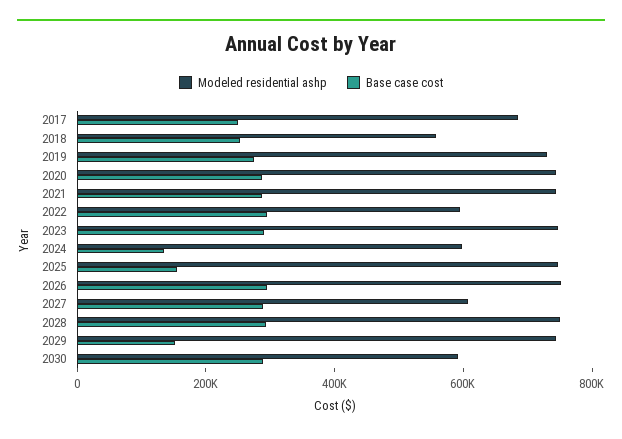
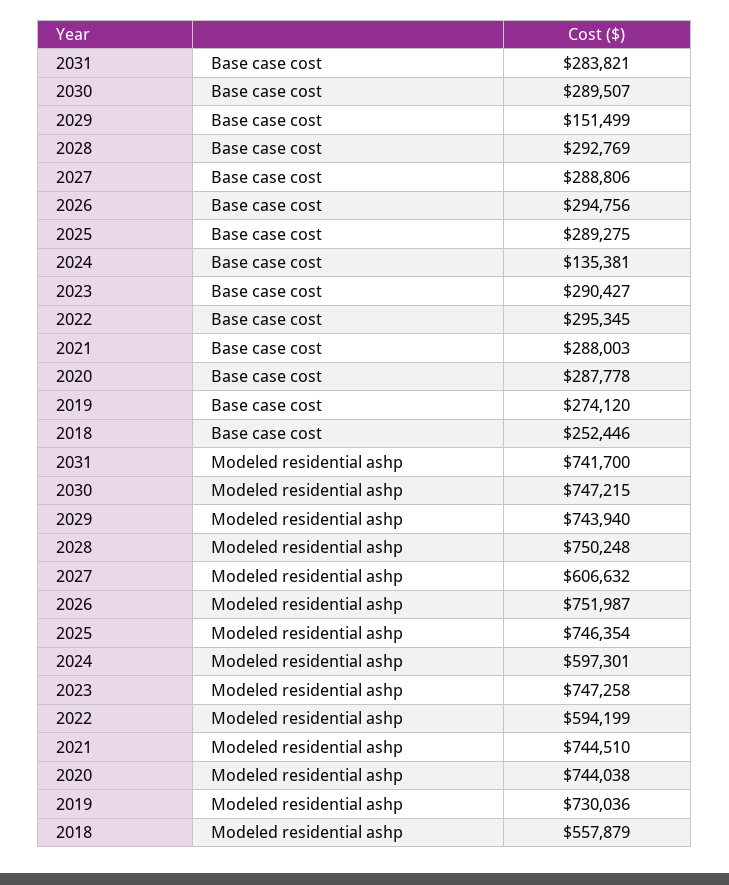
Modeled residential ashp, 2017: 700000 -> none
Base case cost, 2017: 250000 -> none
Base case cost, 2025: 150000 -> 289275
Modeled residential ashp, 2030: 600000 -> 747215
Base case cost, 2031: none -> 283821
Modeled residential ashp, 2031: none -> 741700

